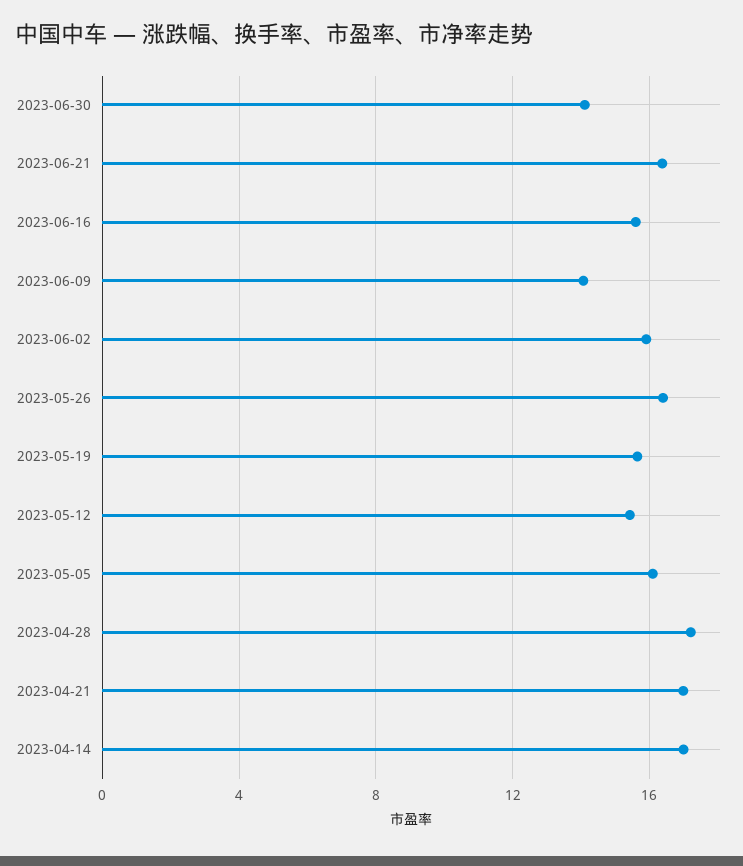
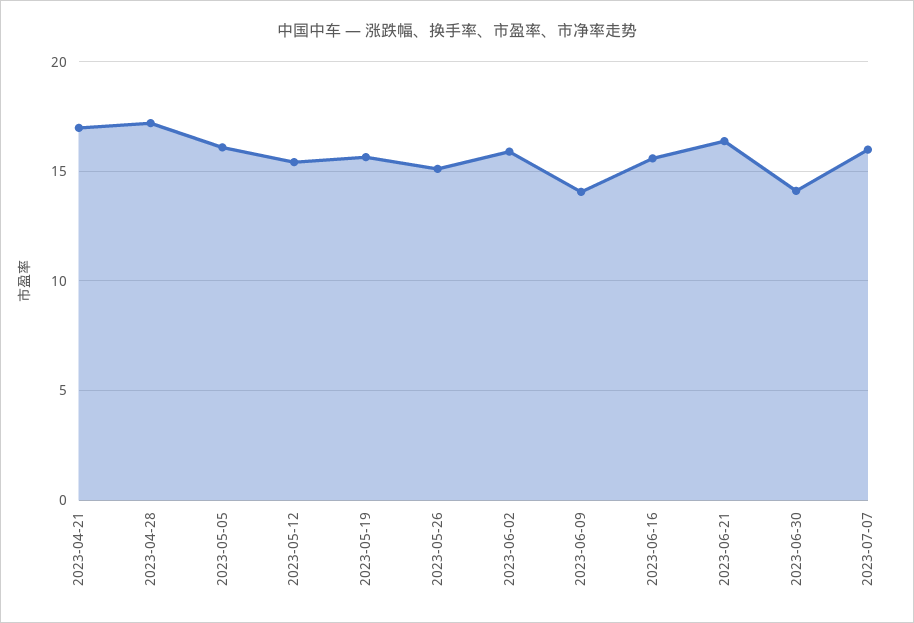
2023-05-26: 16.5 -> 15
2023-04-14: 17 -> none
2023-07-07: none -> 16

